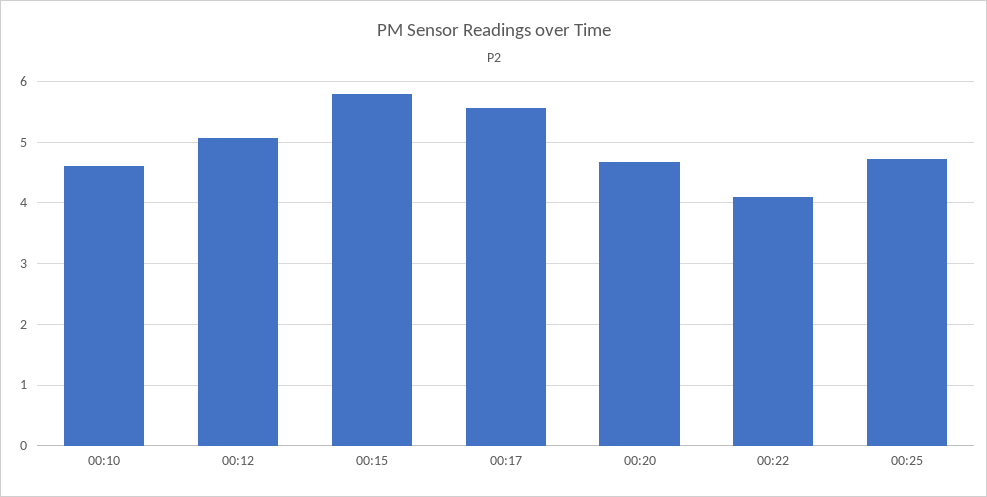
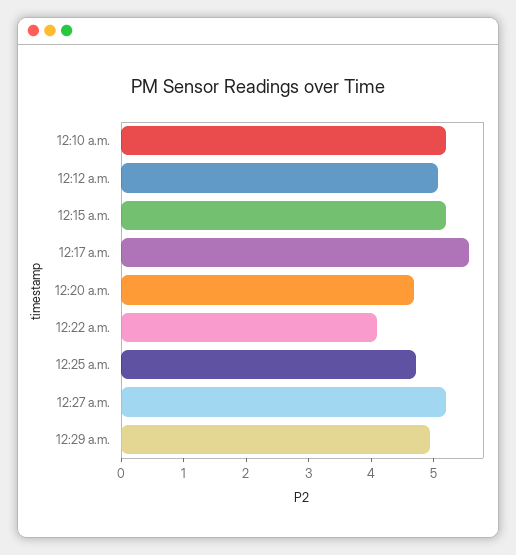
00:10: 4.6 -> 5.2
00:15: 5.8 -> 5.2
12:27 a.m.: none -> 5.2
12:29 a.m.: none -> 5

